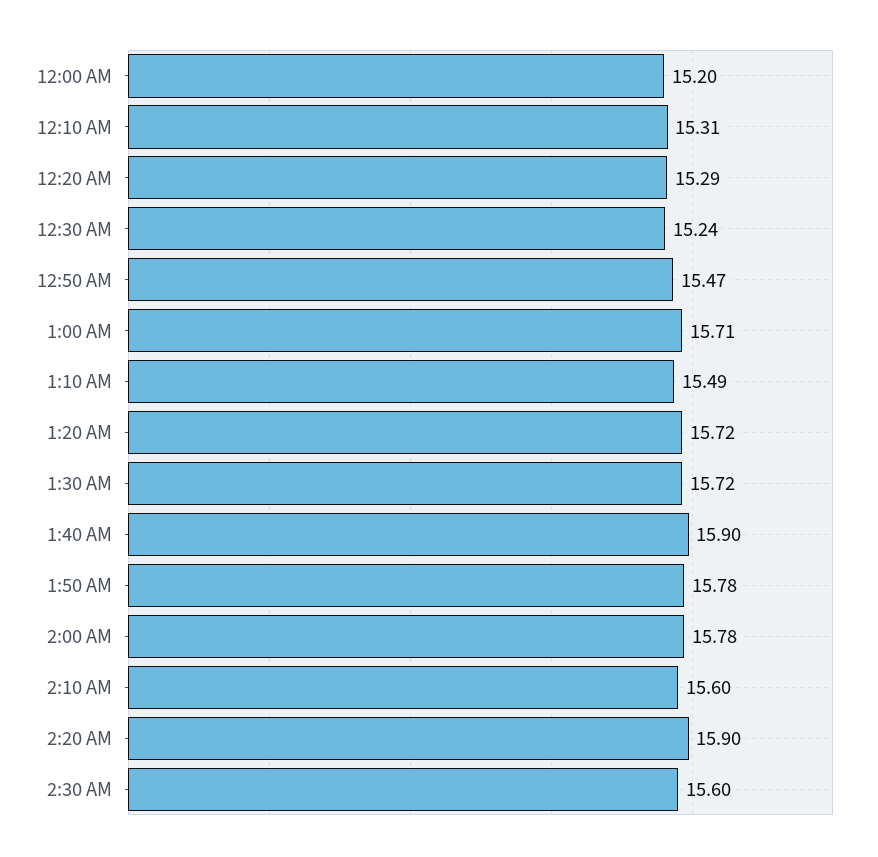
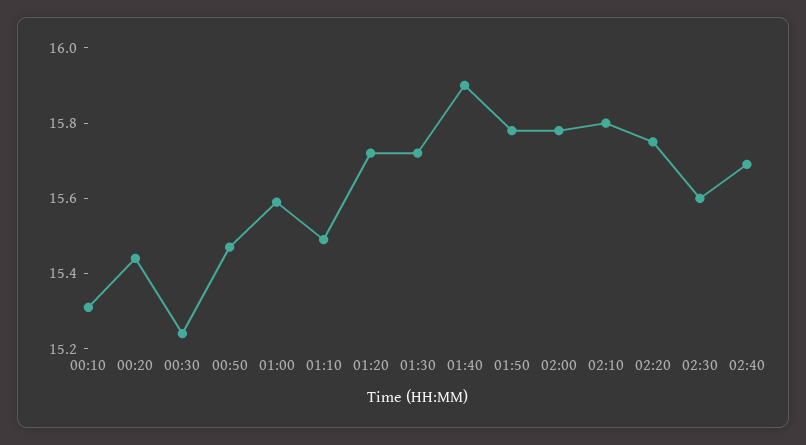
12:00 AM: 15.2 -> none
12:20 AM: 15.29 -> 15.45
1:00 AM: 15.71 -> 15.6
2:10 AM: 15.6 -> 15.8
2:20 AM: 15.9 -> 15.75
02:40: none -> 15.7

